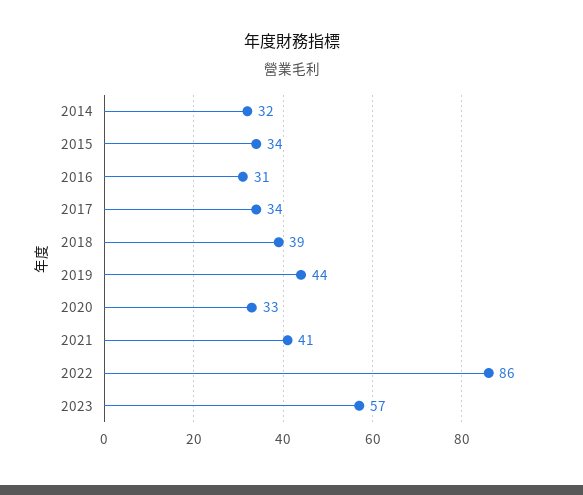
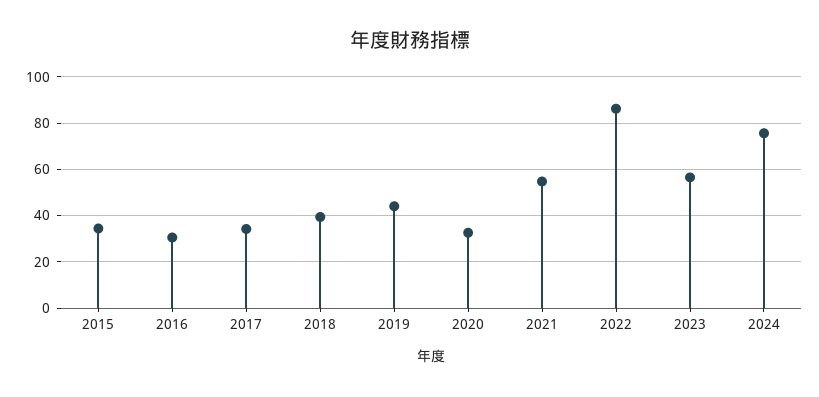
2014: 32 -> none
2021: 41 -> 55
2024: none -> 75

